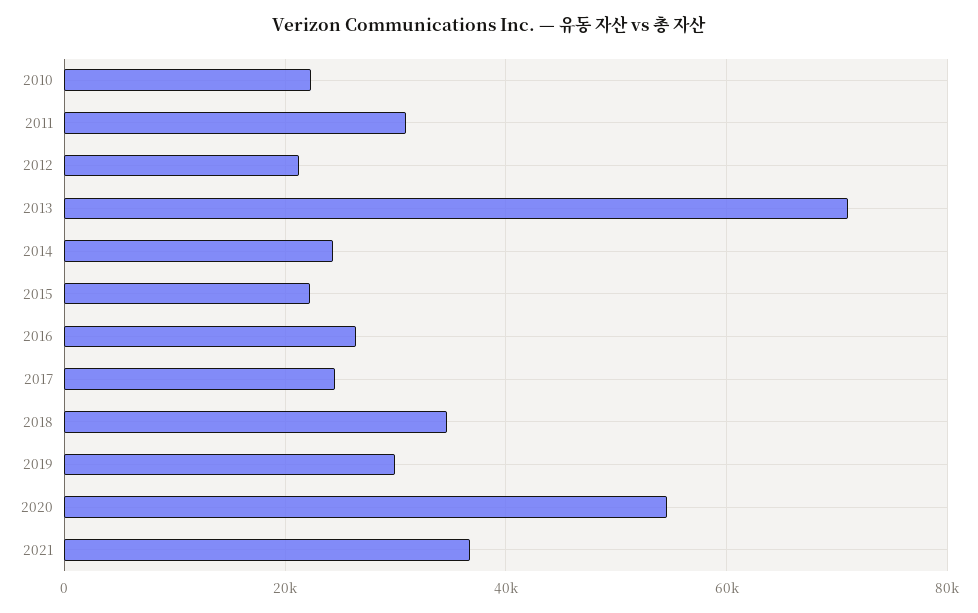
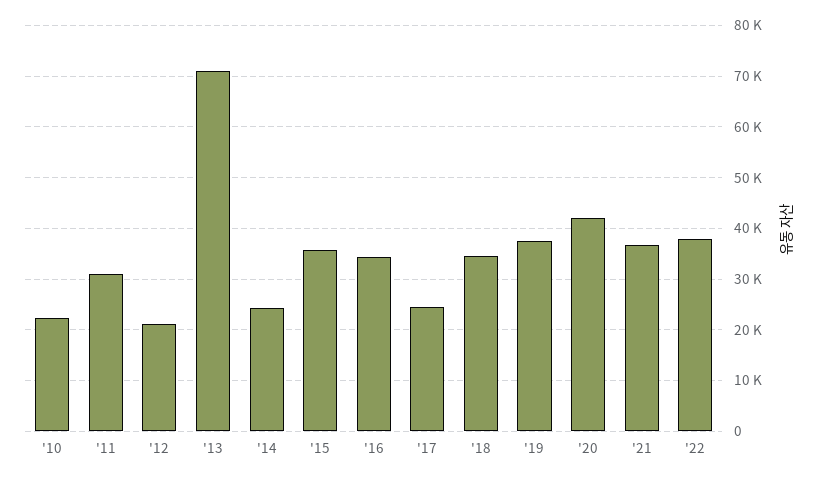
2015: 22000 -> 36000
2016: 26000 -> 34000
2019: 30000 -> 38000
2020: 54000 -> 42000
'22: none -> 38000

